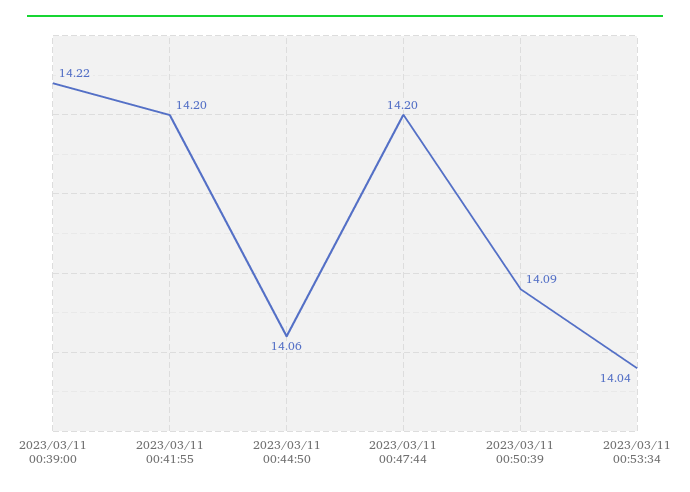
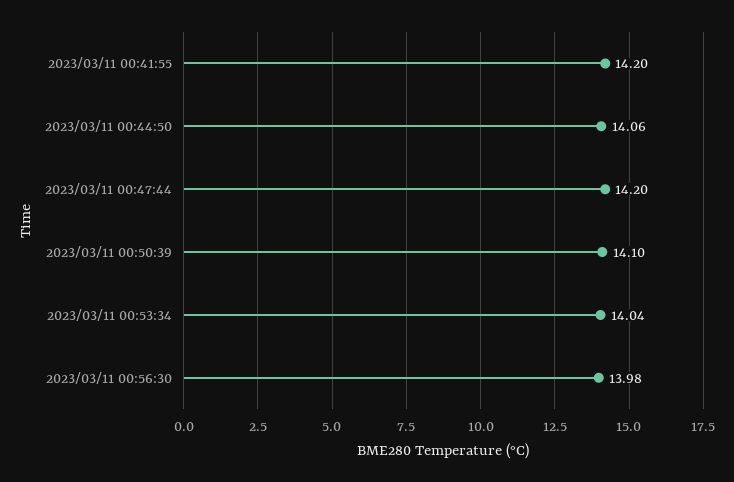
2023/03/11 00:39:00: 14.22 -> none
2023/03/11 00:50:39: 14.09 -> 14.1
2023/03/11 00:56:30: none -> 13.98

